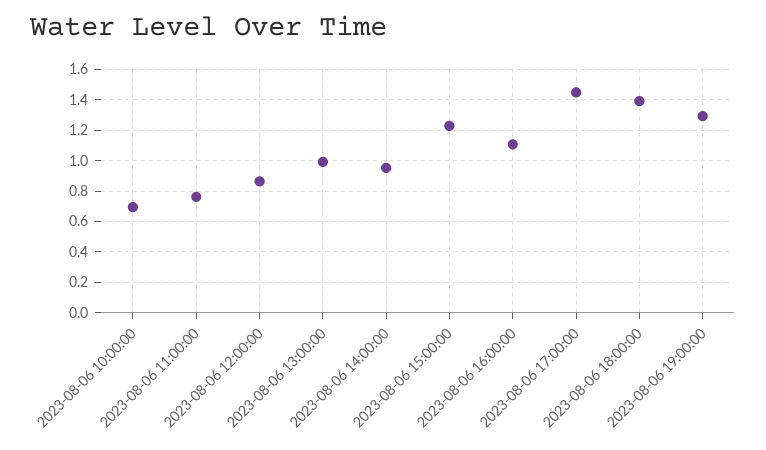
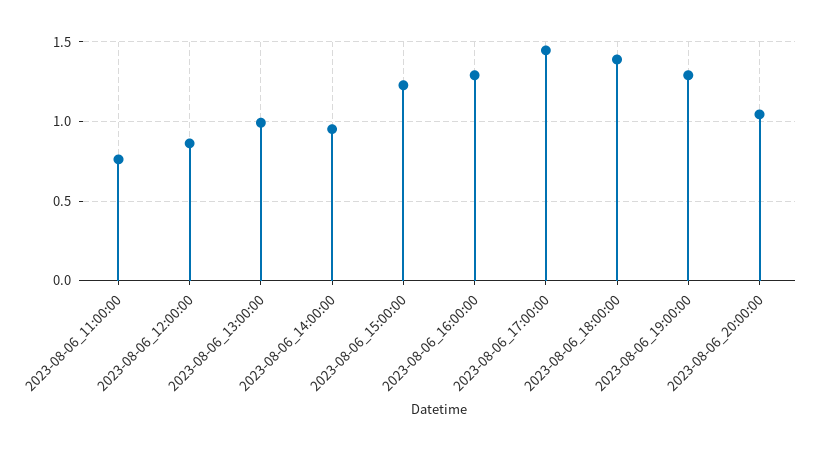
2023-08-06 10:00:00: 0.7 -> none
2023-08-06 16:00:00: 1.1 -> 1.3
2023-08-06_20:00:00: none -> 1.05

